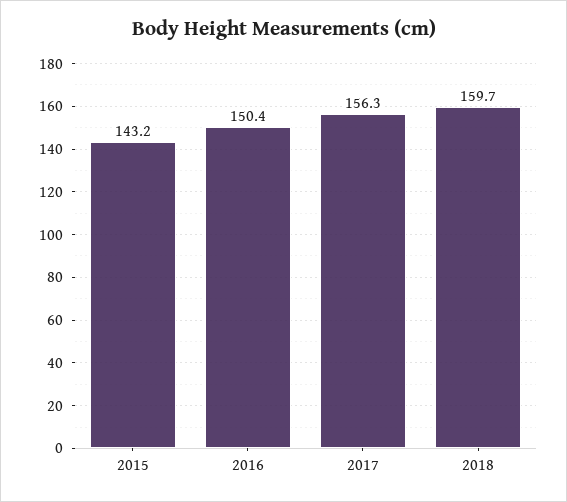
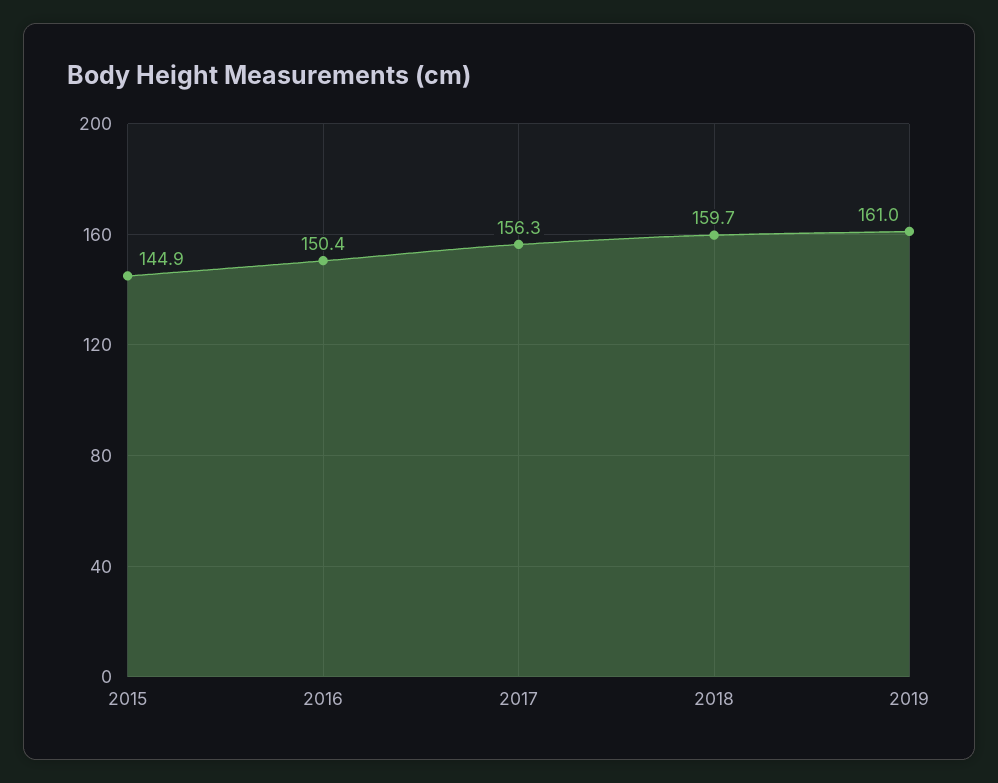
2015: 143.2 -> 144.9
2019: none -> 161

